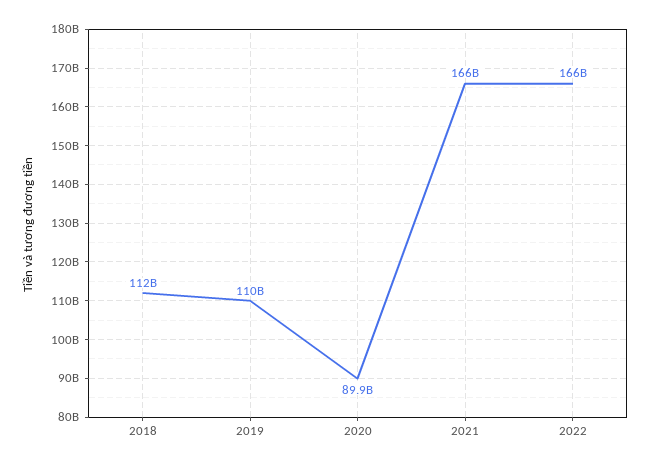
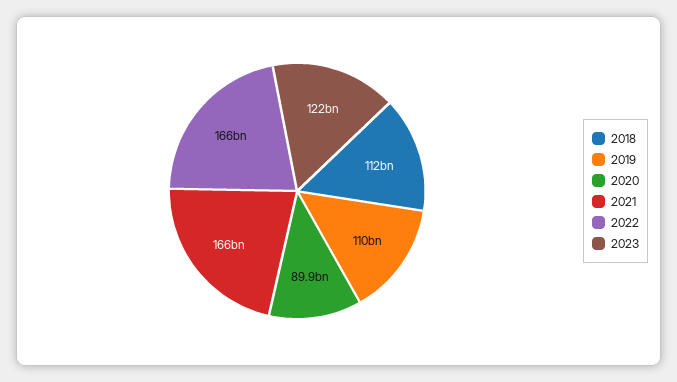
2023: none -> 122000000000

